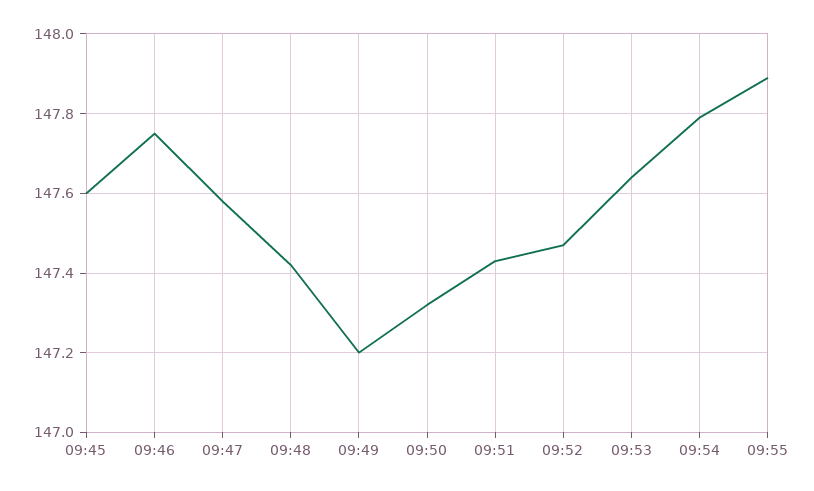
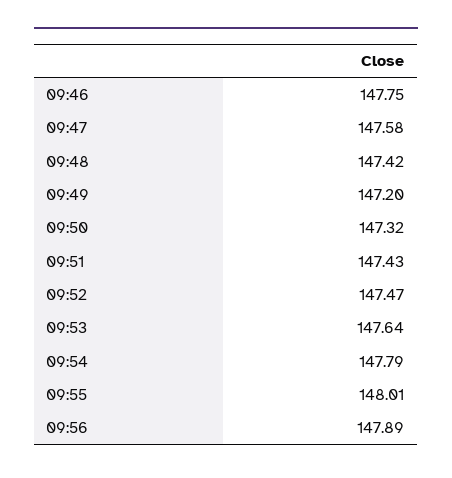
09:45: 147.6 -> none
09:55: 147.9 -> 148.01
09:56: none -> 147.89

